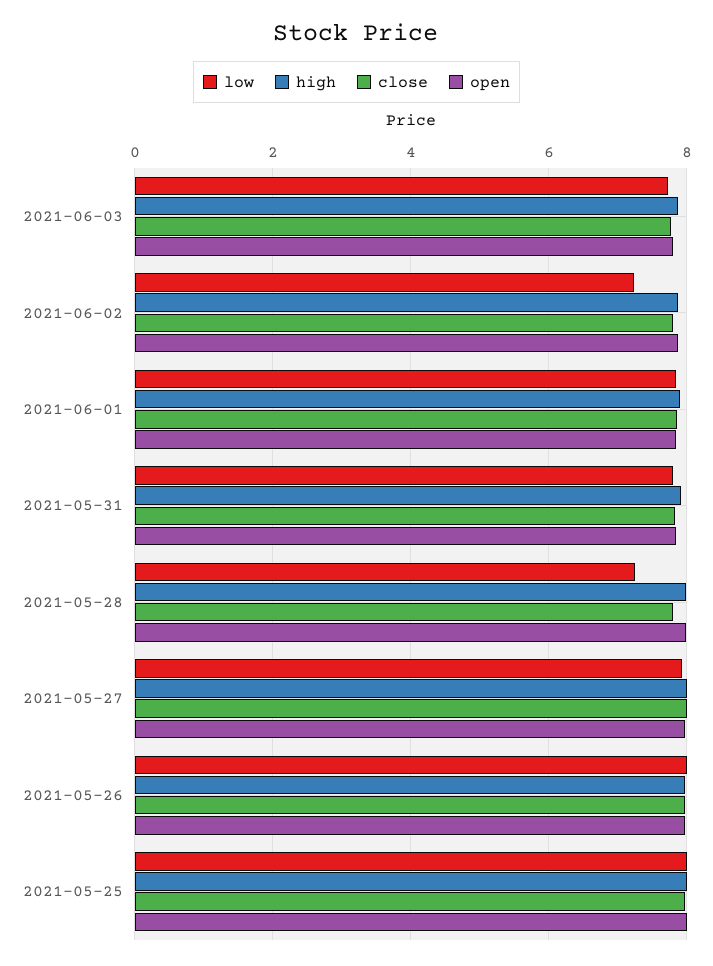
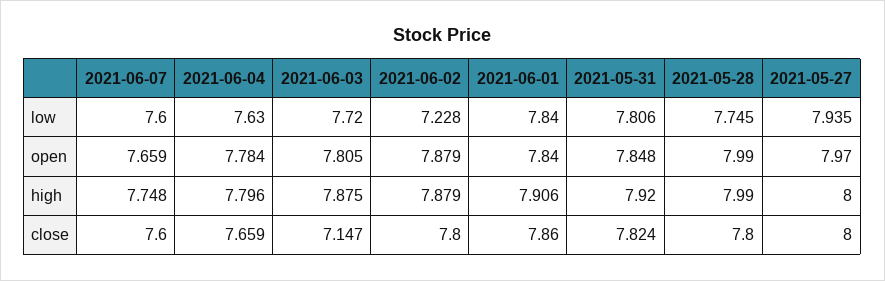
close, 2021-06-03: 7.8 -> 7.147
low, 2021-05-28: 7.2 -> 7.745
low, 2021-05-26: 8 -> none
high, 2021-05-26: 8 -> none
close, 2021-05-26: 8 -> none
open, 2021-05-26: 8 -> none
low, 2021-05-25: 8 -> none
high, 2021-05-25: 8 -> none
close, 2021-05-25: 8 -> none
open, 2021-05-25: 8 -> none
low, 2021-06-07: none -> 7.6
low, 2021-06-04: none -> 7.63
open, 2021-06-07: none -> 7.659
open, 2021-06-04: none -> 7.784
high, 2021-06-07: none -> 7.748
high, 2021-06-04: none -> 7.796
close, 2021-06-07: none -> 7.6
close, 2021-06-04: none -> 7.659

